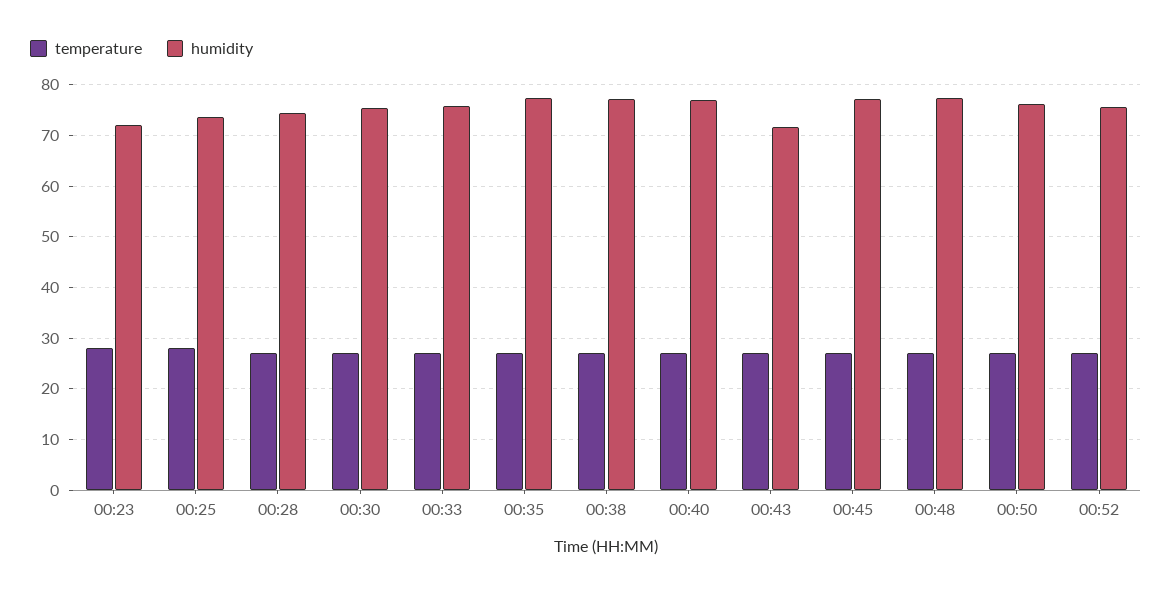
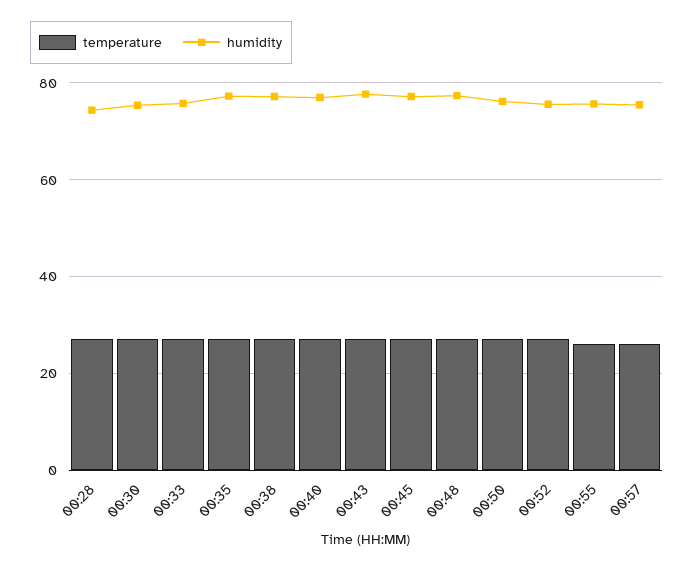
temperature, 00:23: 28 -> none
humidity, 00:23: 72 -> none
temperature, 00:25: 28 -> none
humidity, 00:25: 74 -> none
humidity, 00:43: 72 -> 78
temperature, 00:55: none -> 26
humidity, 00:55: none -> 76
temperature, 00:57: none -> 26
humidity, 00:57: none -> 76

